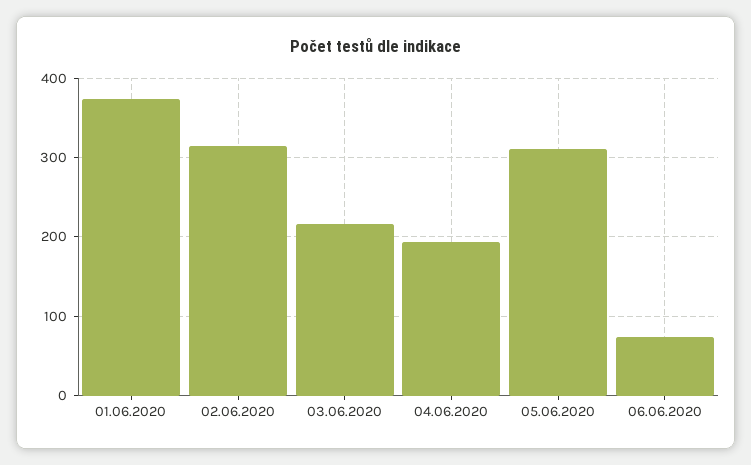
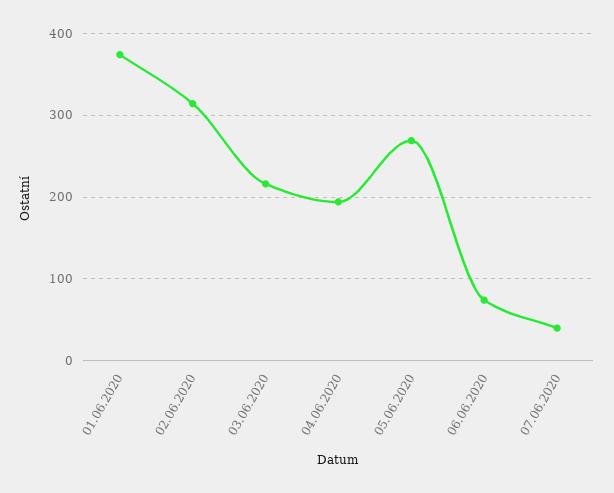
05.06.2020: 310 -> 270
07.06.2020: none -> 40

